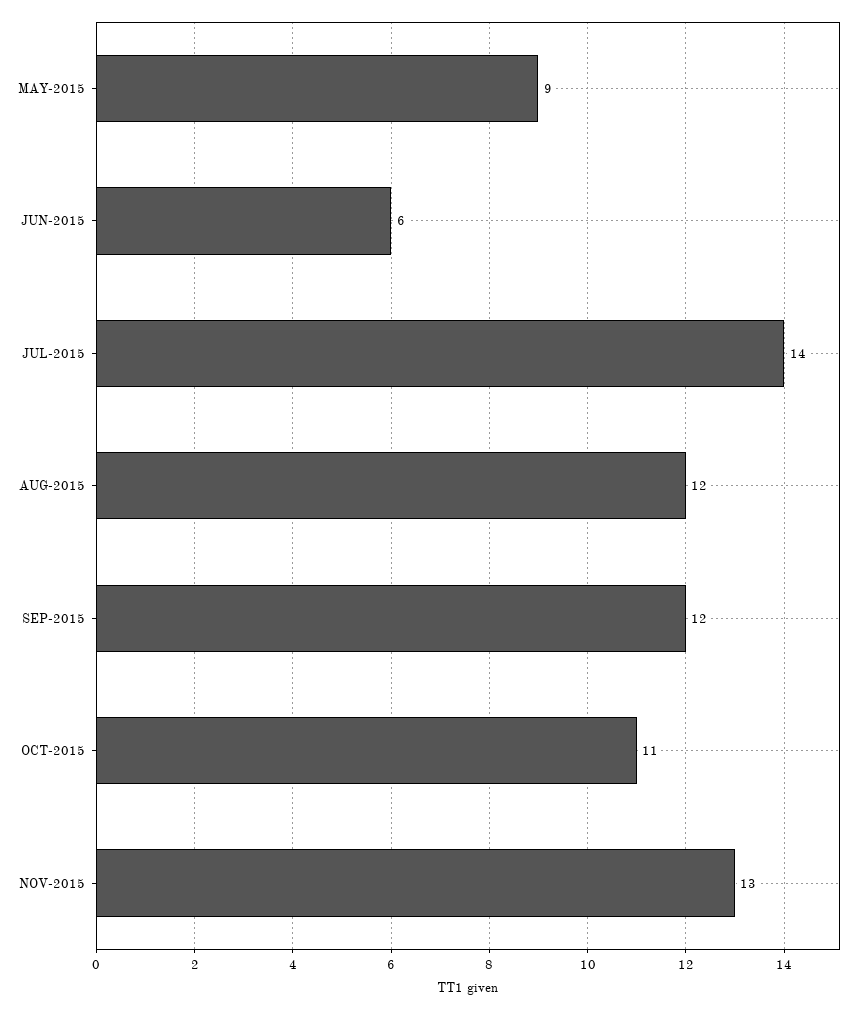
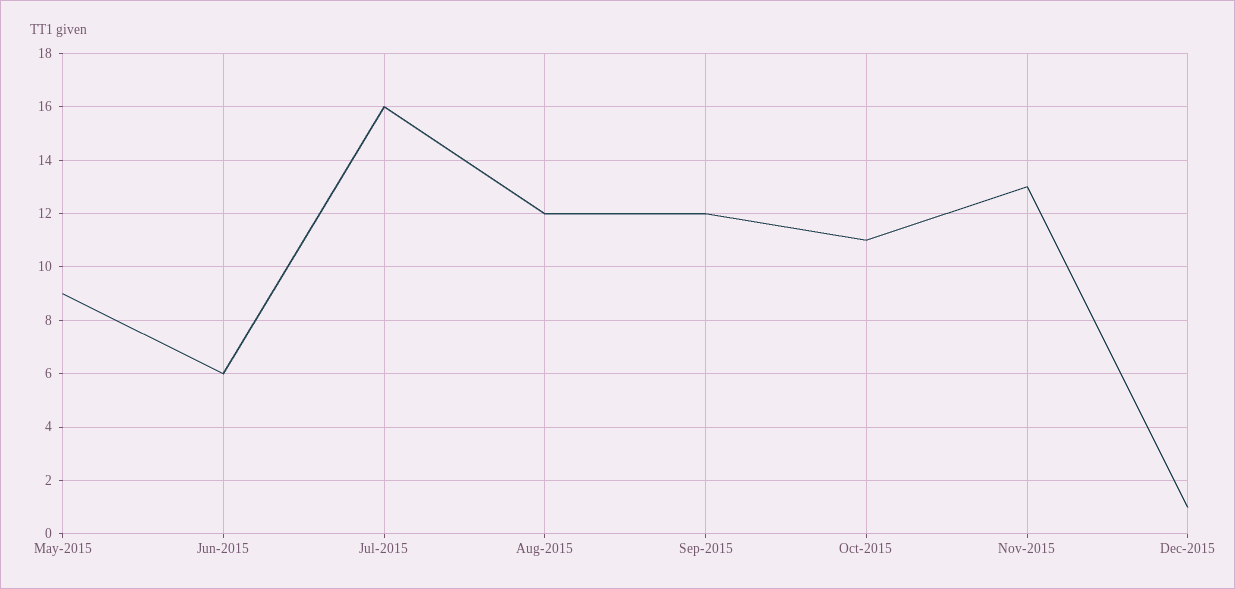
JUL-2015: 14 -> 16
Dec-2015: none -> 1

